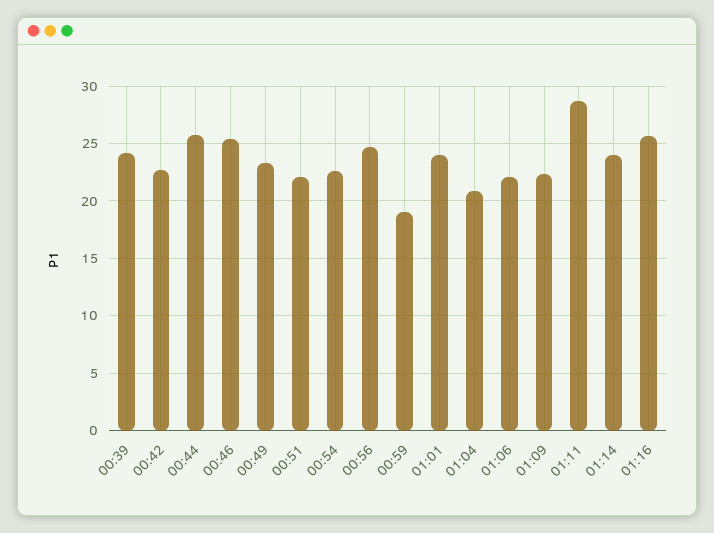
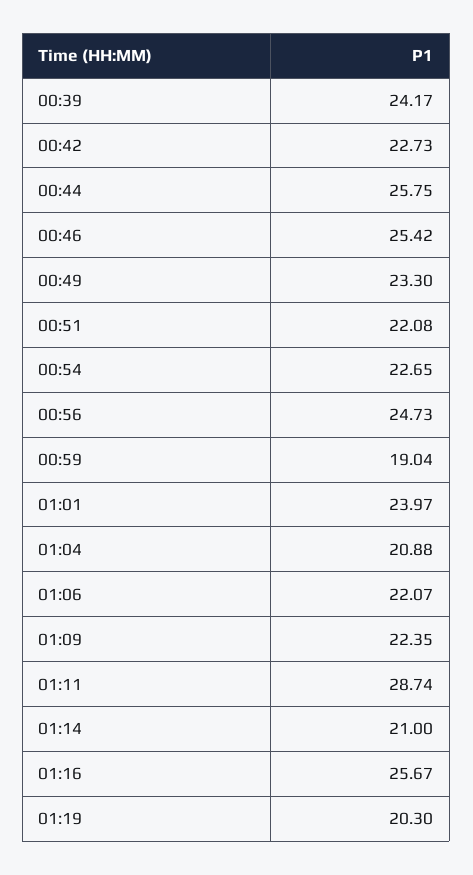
01:14: 24 -> 21
01:19: none -> 20.3

